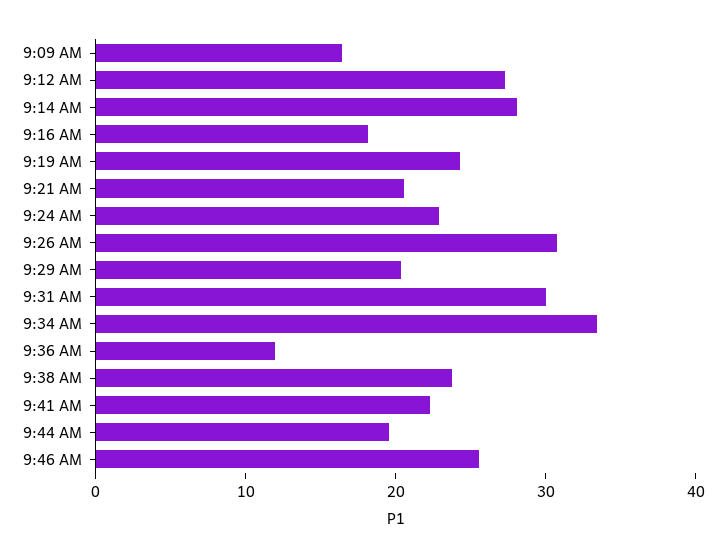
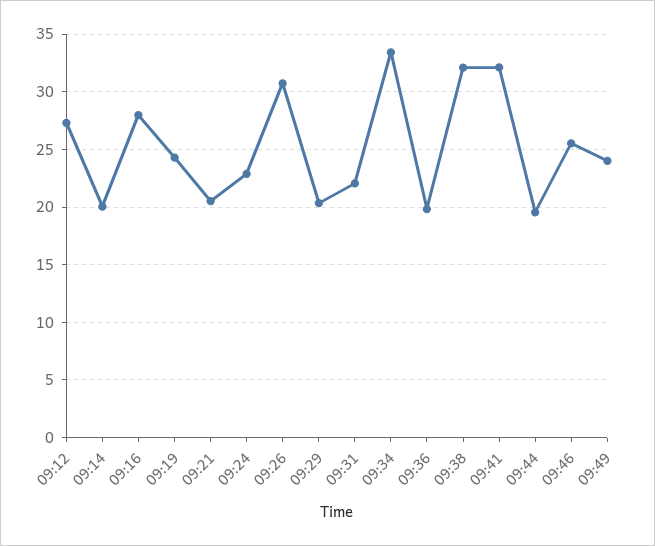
9:09 AM: 16 -> none
9:14 AM: 28 -> 20
9:16 AM: 18 -> 28
9:31 AM: 30 -> 22
9:36 AM: 12 -> 20
9:38 AM: 24 -> 32
9:41 AM: 22 -> 32
09:49: none -> 24

